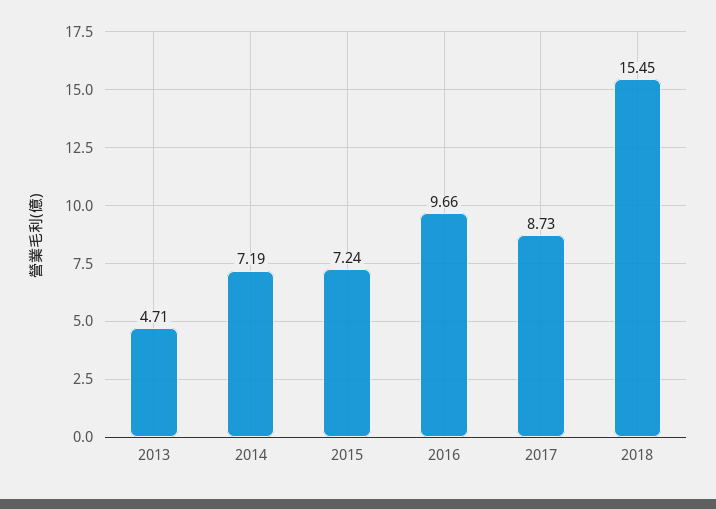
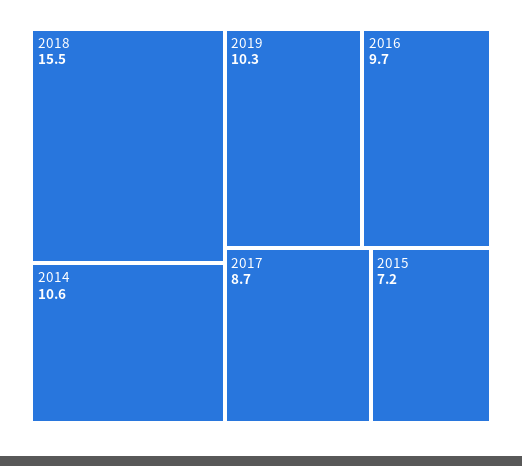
2013: 4.71 -> none
2014: 7.19 -> 10.6
2019: none -> 10.3

